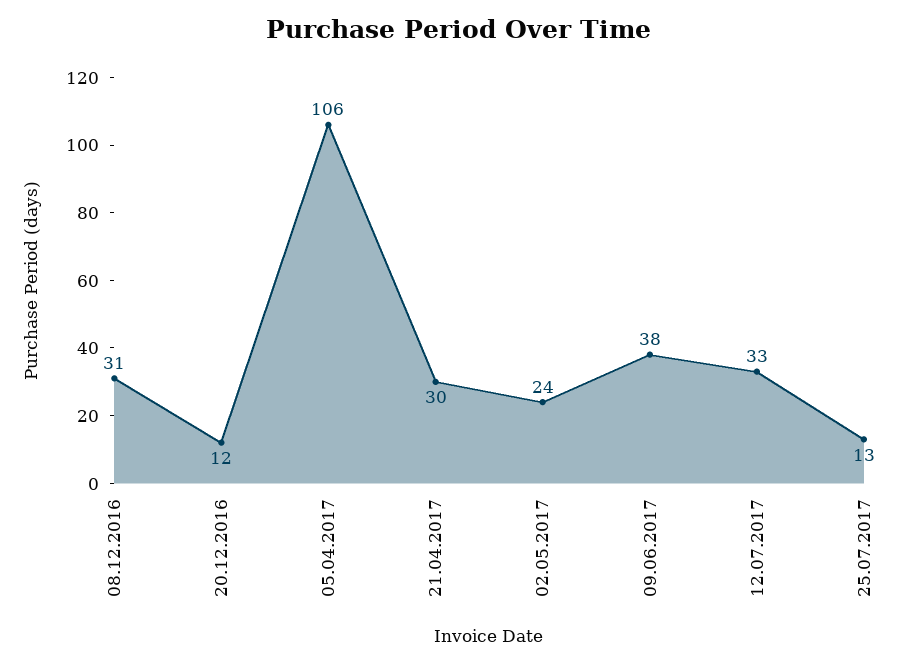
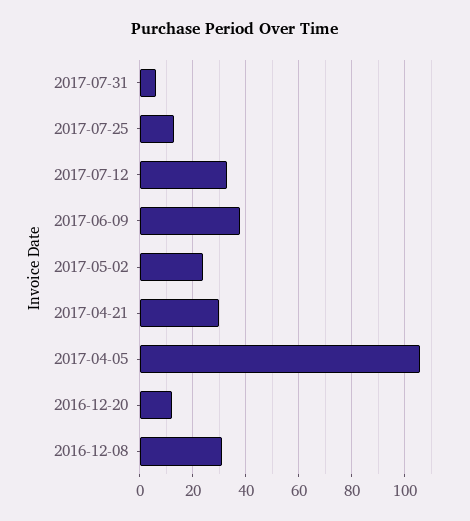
2017-07-31: none -> 5

